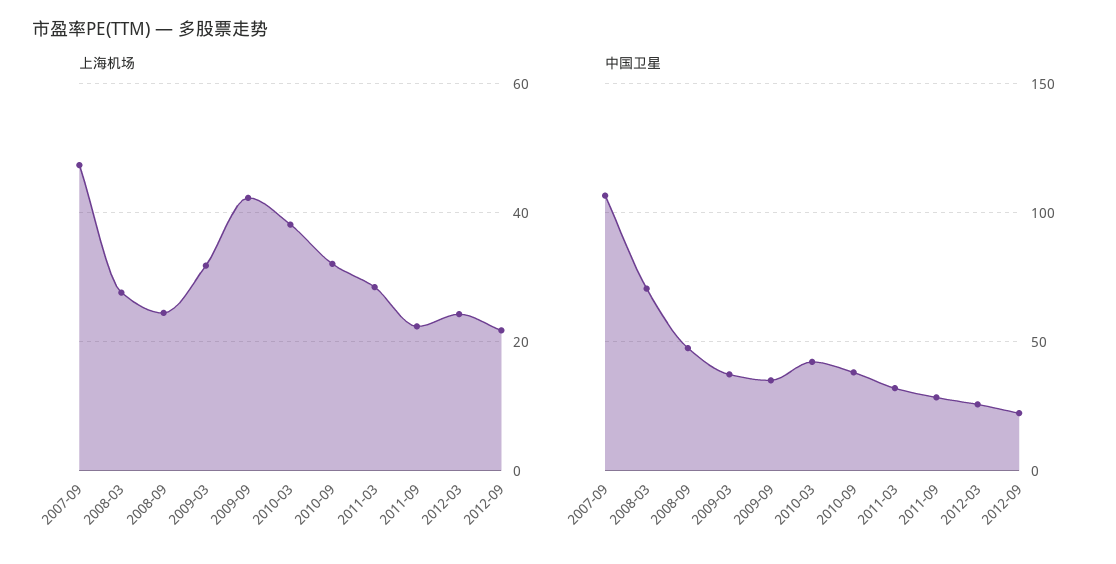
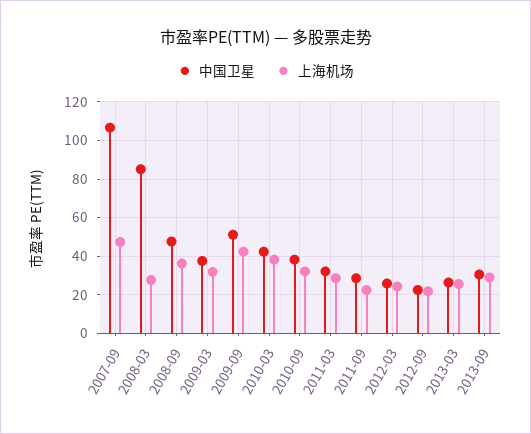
上海机场, 2008-09: 24 -> 35
中国卫星, 2008-03: 70 -> 85
中国卫星, 2009-09: 35 -> 50
中国卫星, 2013-03: none -> 25
上海机场, 2013-03: none -> 25
中国卫星, 2013-09: none -> 30
上海机场, 2013-09: none -> 30

